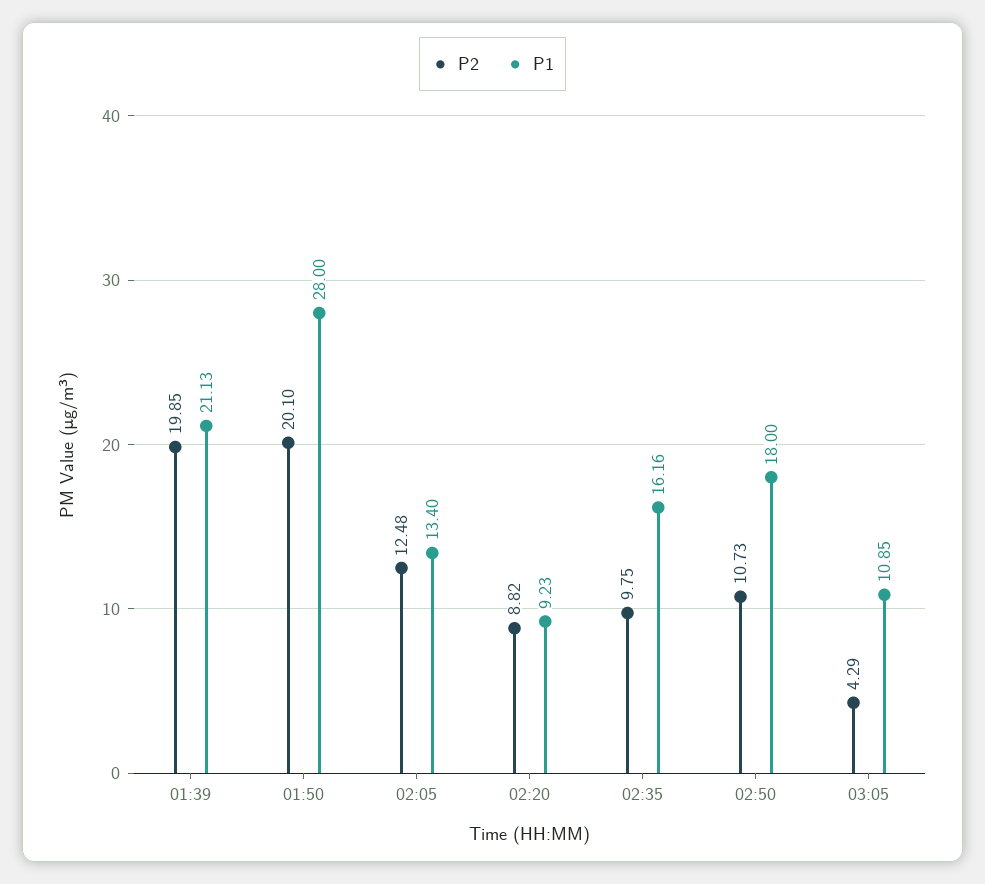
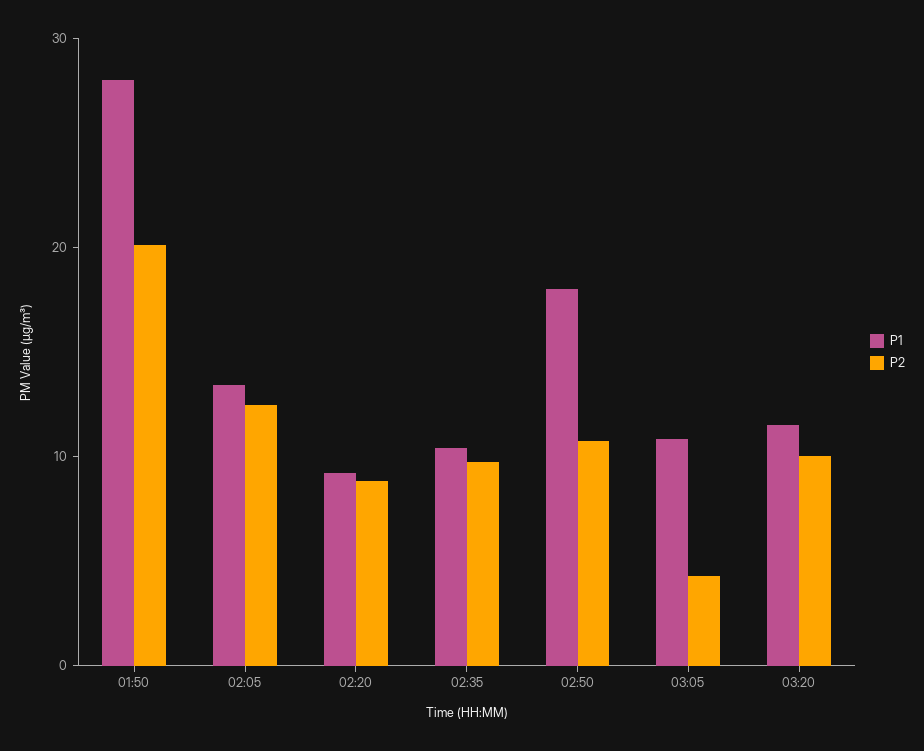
P2, 01:39: 19.85 -> none
P1, 01:39: 21.13 -> none
P1, 02:35: 16.16 -> 10
P1, 03:20: none -> 12
P2, 03:20: none -> 10

